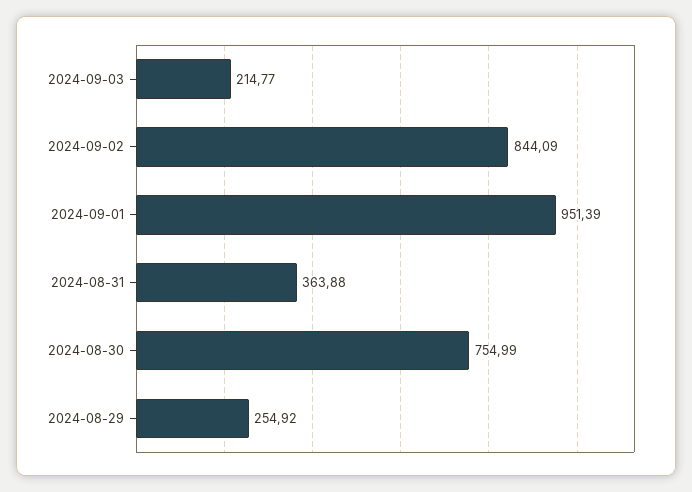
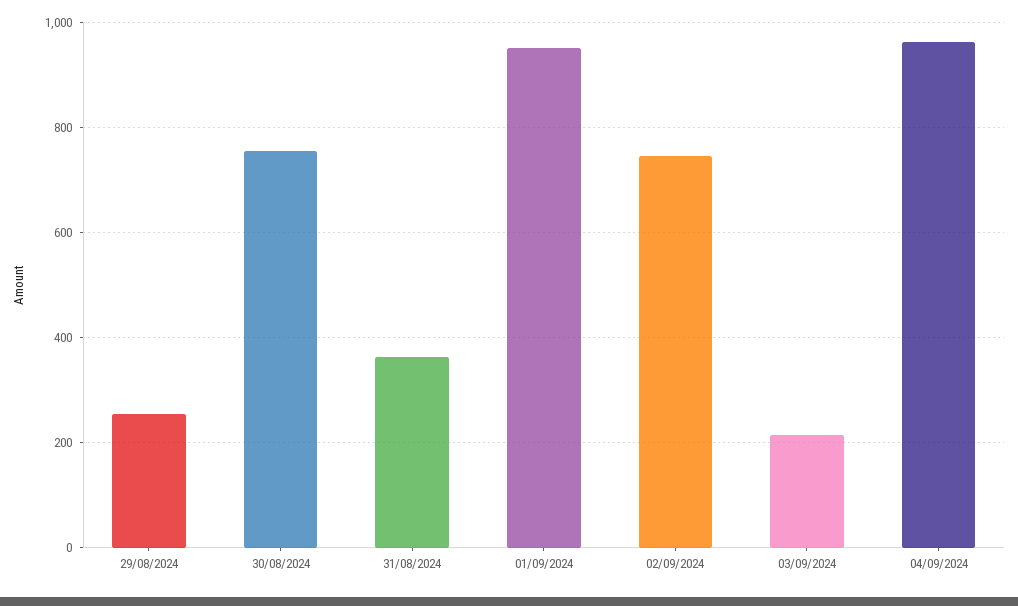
2024-09-02: 844.09 -> 740
04/09/2024: none -> 960

